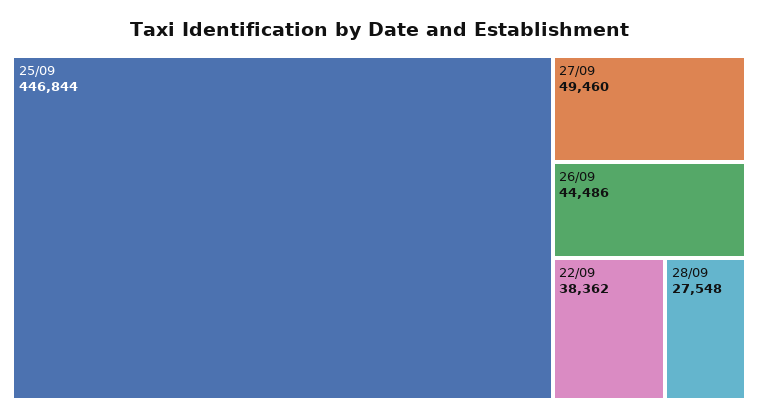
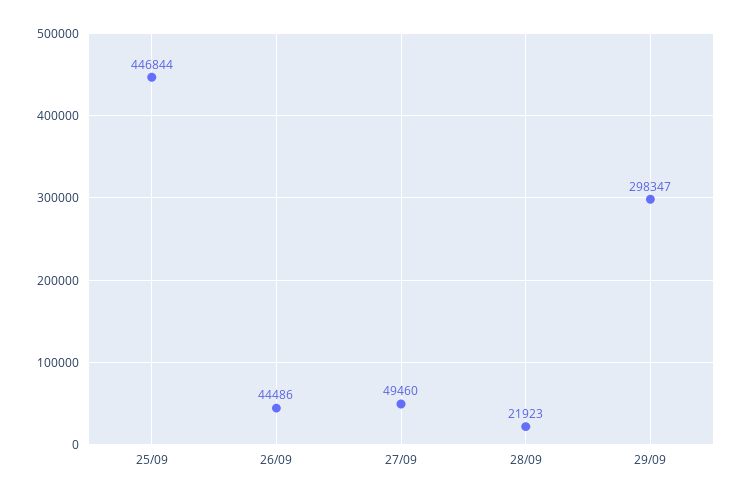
22/09: 38362 -> none
28/09: 27548 -> 21923
29/09: none -> 298347

